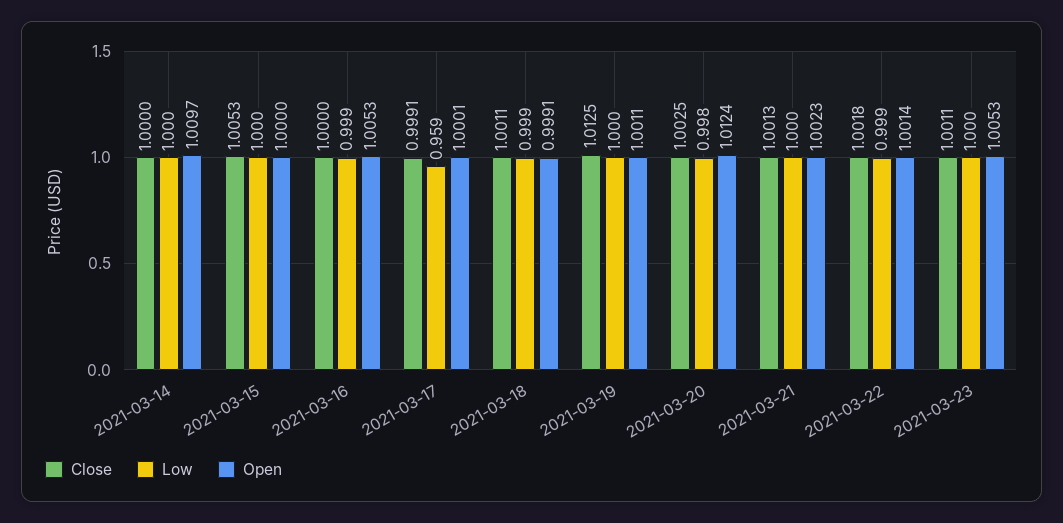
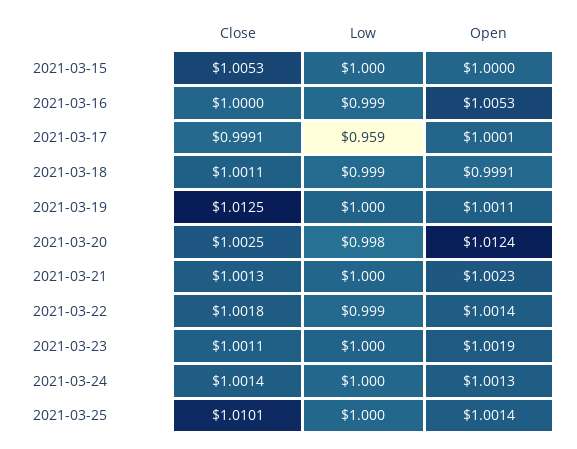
Close, 2021-03-14: 1 -> none
Low, 2021-03-14: 1 -> none
Open, 2021-03-14: 1.0097 -> none
Open, 2021-03-23: 1.0053 -> 1.0019
Close, 2021-03-24: none -> 1.0014
Low, 2021-03-24: none -> 1
Open, 2021-03-24: none -> 1.0013
Close, 2021-03-25: none -> 1.0101
Low, 2021-03-25: none -> 1
Open, 2021-03-25: none -> 1.0014

